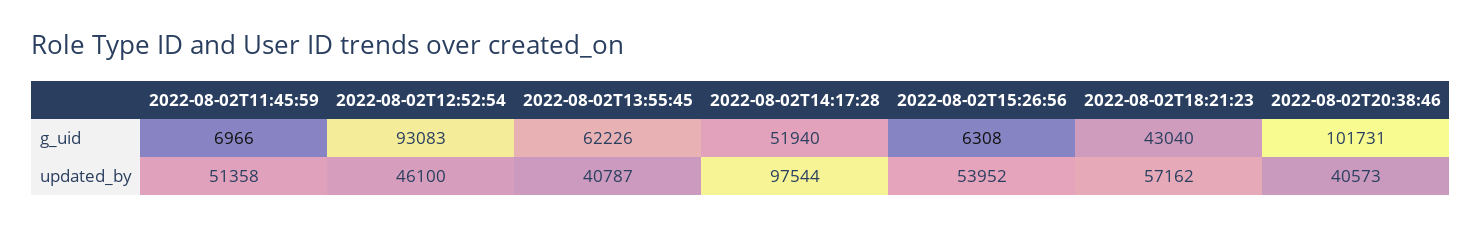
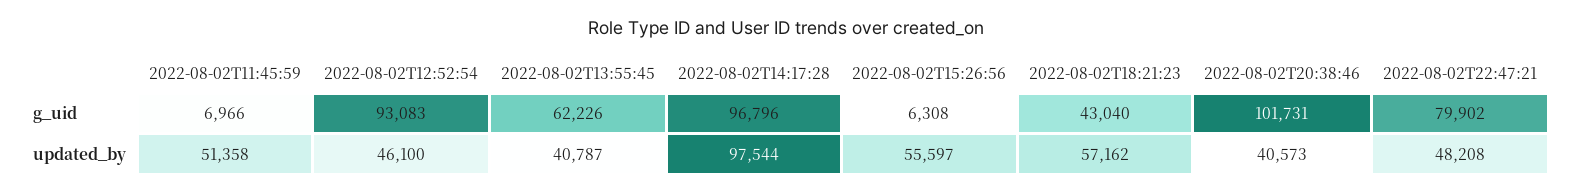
2022-08-02T14:17:28, g_uid: 51940 -> 96796
2022-08-02T15:26:56, updated_by: 53952 -> 55597
2022-08-02T22:47:21, g_uid: none -> 79902
2022-08-02T22:47:21, updated_by: none -> 48208

